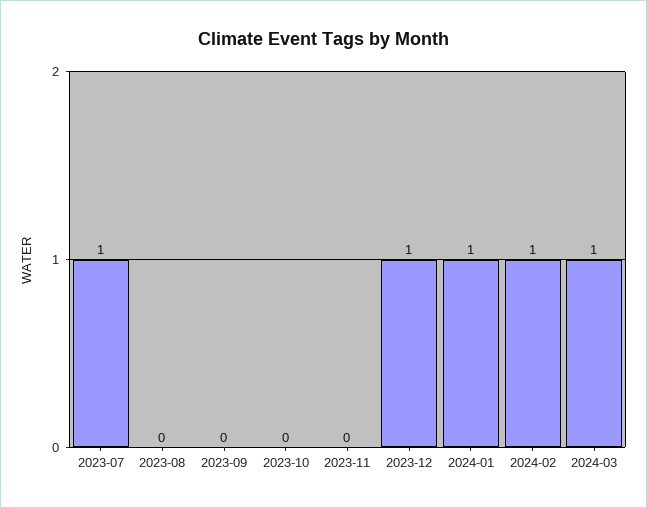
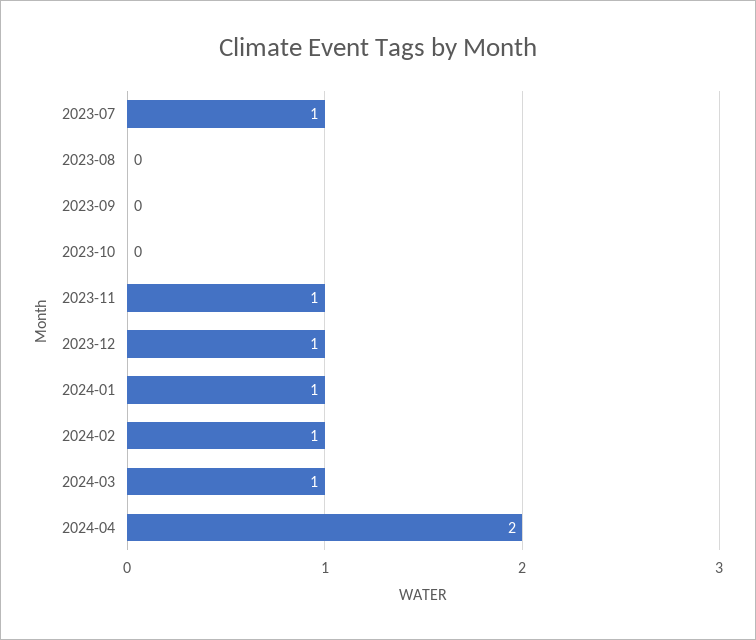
2023-11: 0 -> 1
2024-04: none -> 2

